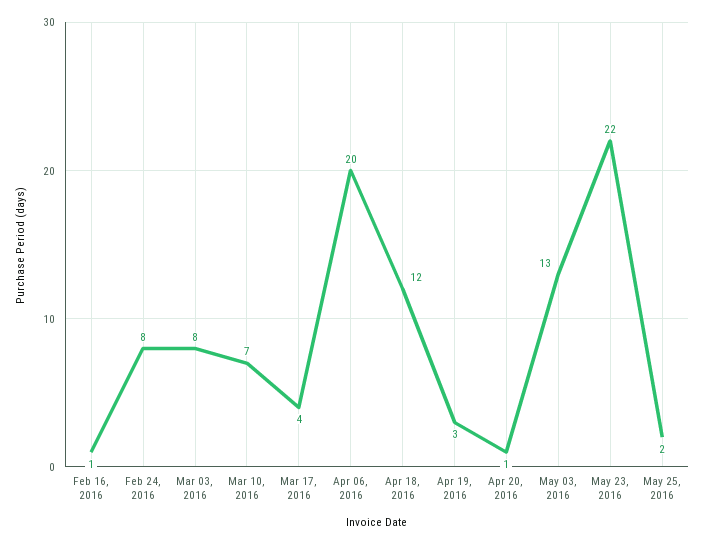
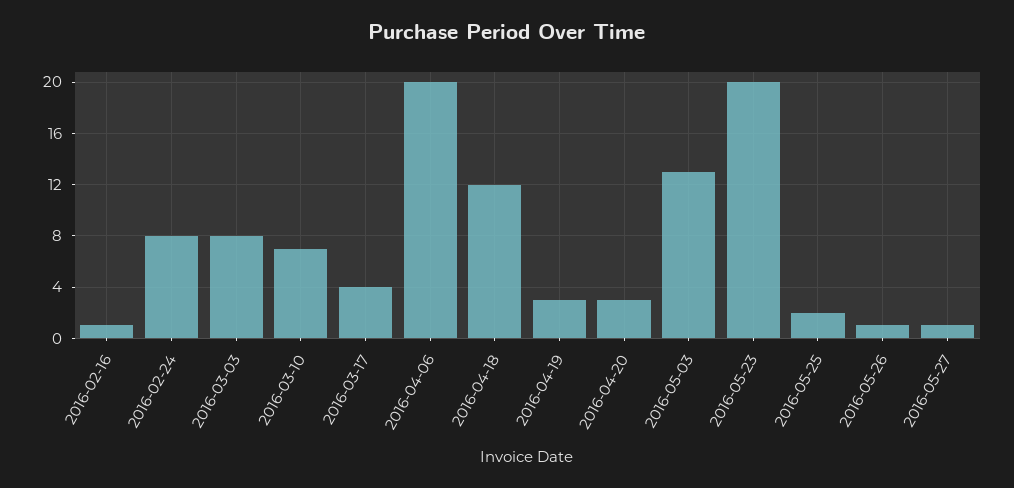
Apr 20, 2016: 1 -> 3
May 23, 2016: 22 -> 20
2016-05-26: none -> 1
2016-05-27: none -> 1

